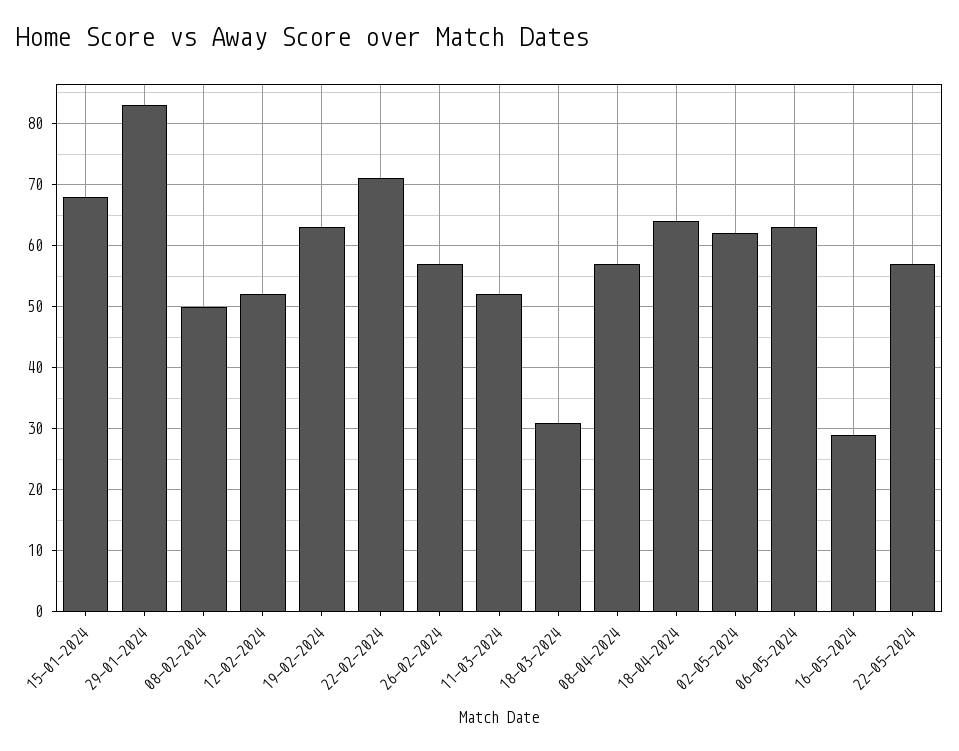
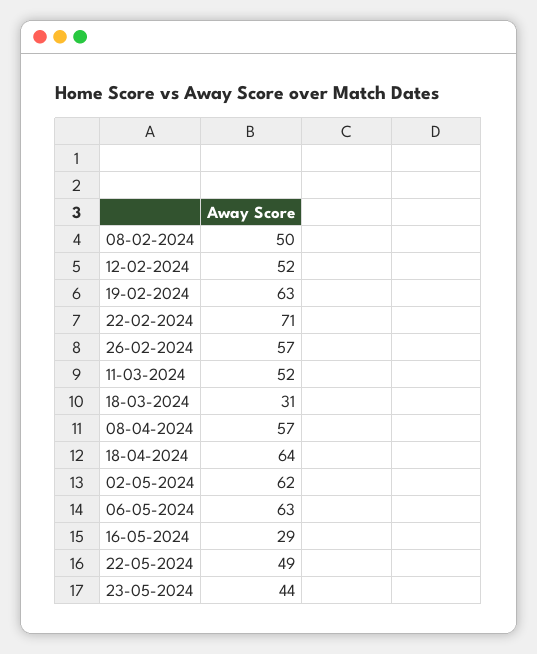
15-01-2024: 68 -> none
29-01-2024: 83 -> none
22-05-2024: 57 -> 49
23-05-2024: none -> 44

